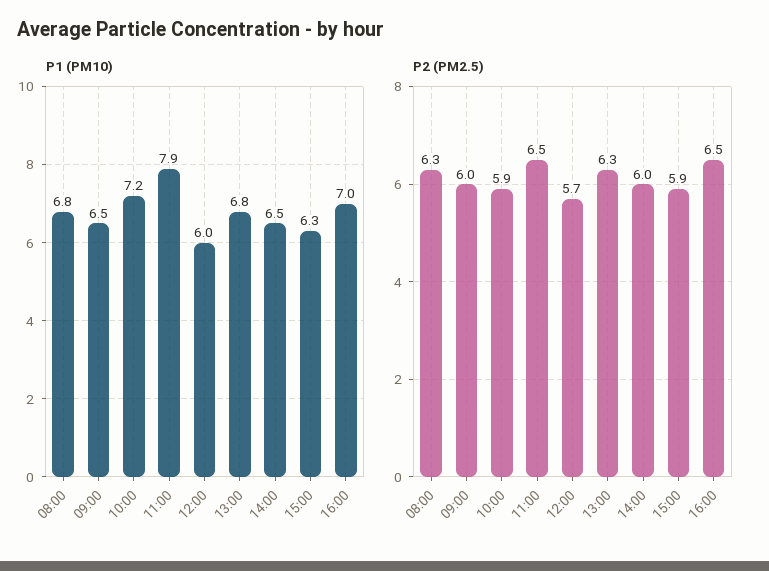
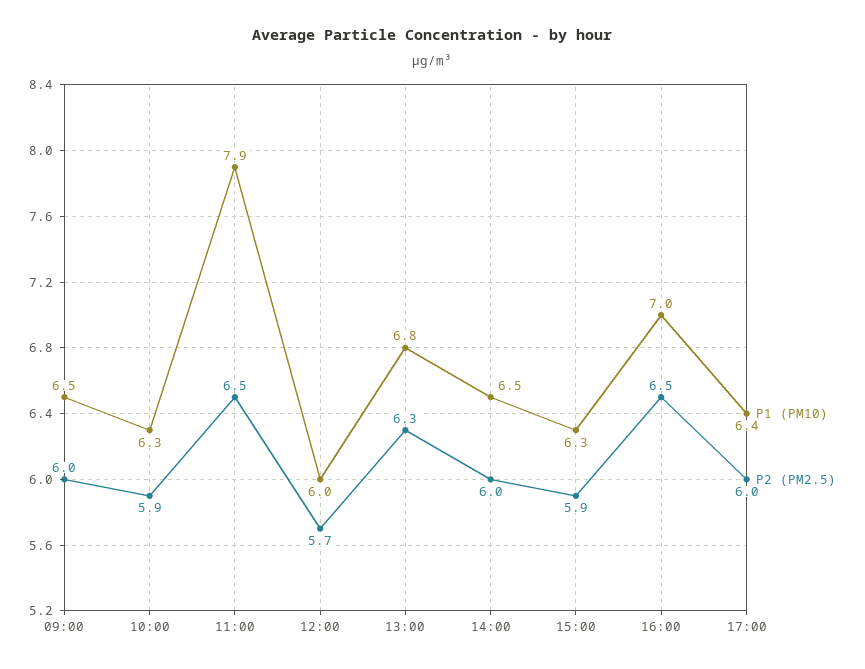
P1 (PM10), 08:00: 6.8 -> none
P1 (PM10), 10:00: 7.2 -> 6.3
P2 (PM2.5), 08:00: 6.3 -> none
P1 (PM10), 17:00: none -> 6.4
P2 (PM2.5), 17:00: none -> 6

